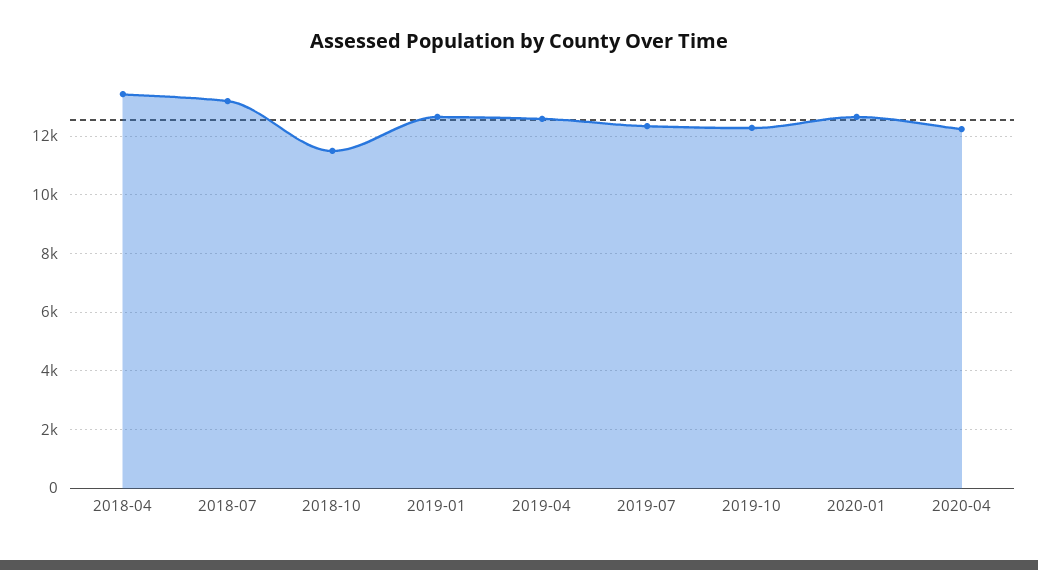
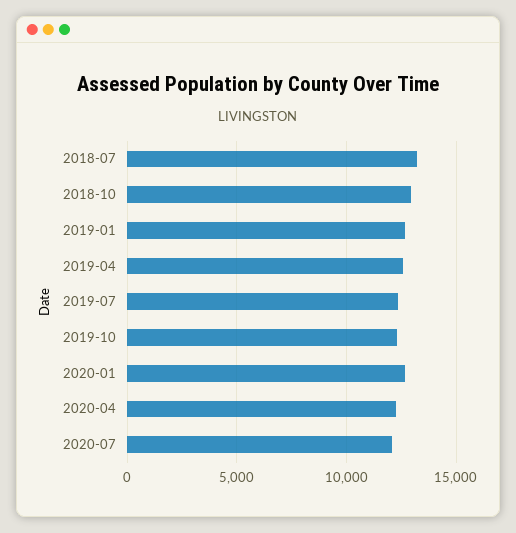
2018-04: 13500 -> none
2018-10: 11500 -> 13000
2020-07: none -> 12000

